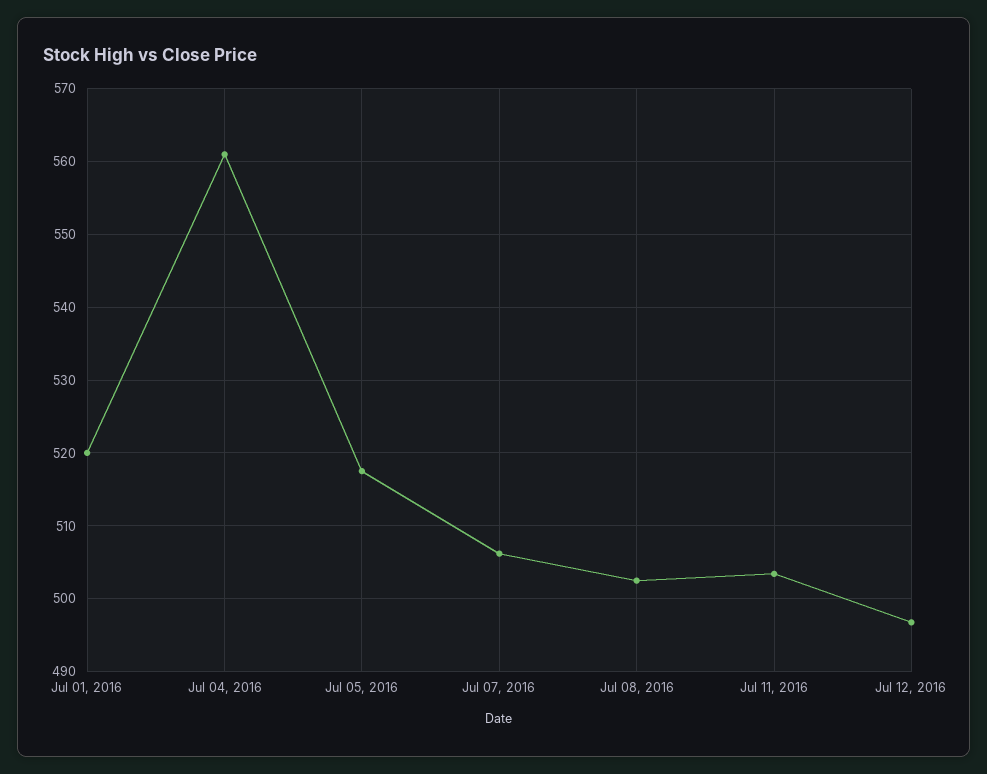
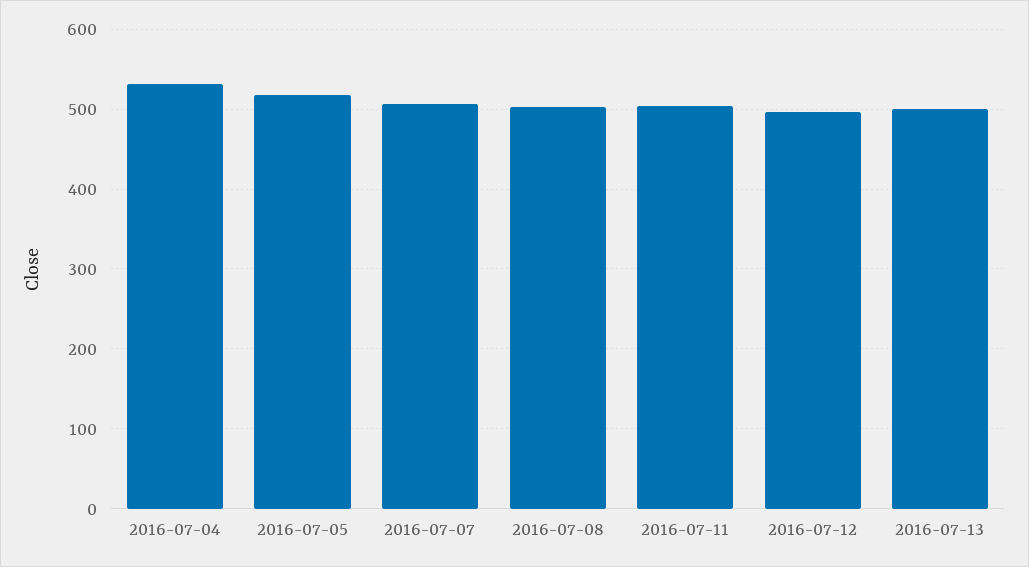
Jul 01, 2016: 520 -> none
Jul 04, 2016: 561 -> 530
2016-07-13: none -> 500

